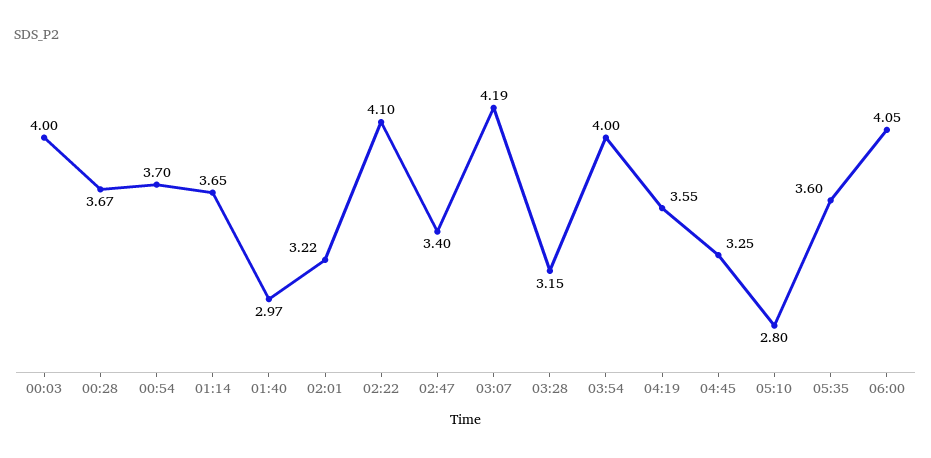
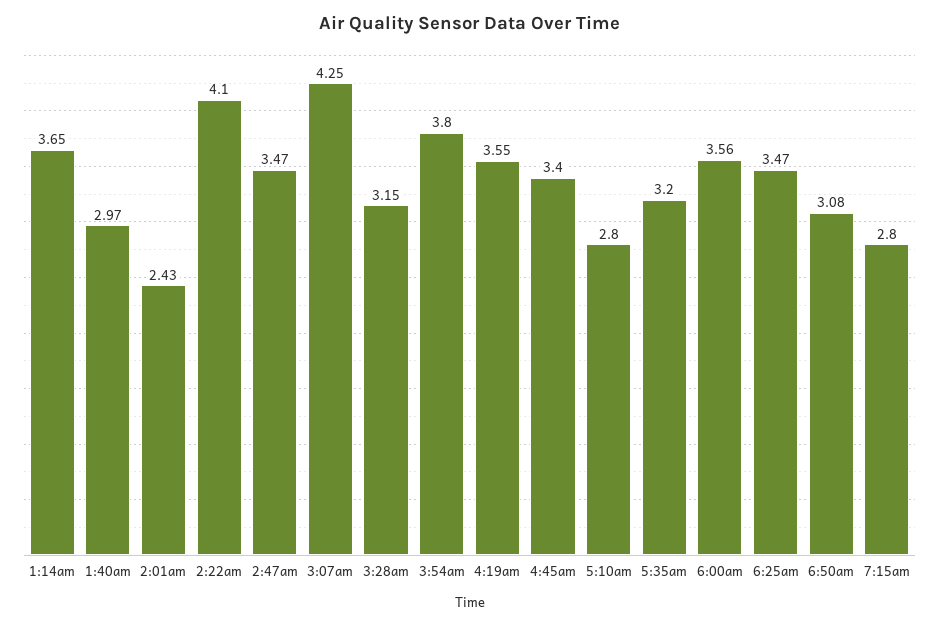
00:03: 4 -> none
00:28: 3.67 -> none
00:54: 3.7 -> none
02:01: 3.22 -> 2.43
02:47: 3.4 -> 3.47
03:07: 4.19 -> 4.25
03:54: 4 -> 3.8
04:45: 3.25 -> 3.4
05:35: 3.6 -> 3.2
06:00: 4.05 -> 3.56
6:25am: none -> 3.47
6:50am: none -> 3.08
7:15am: none -> 2.8

